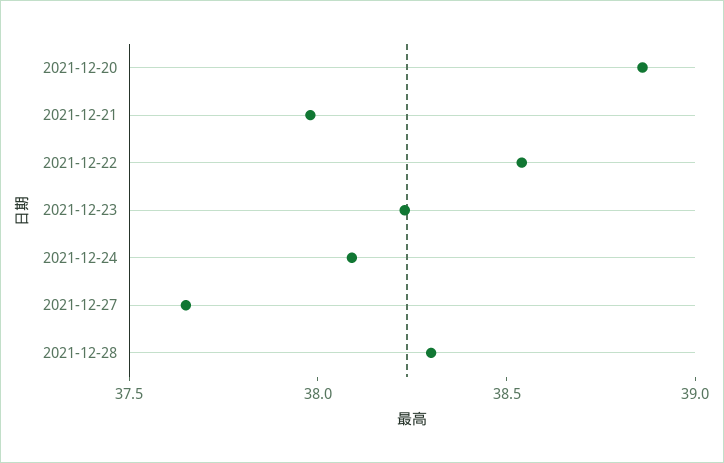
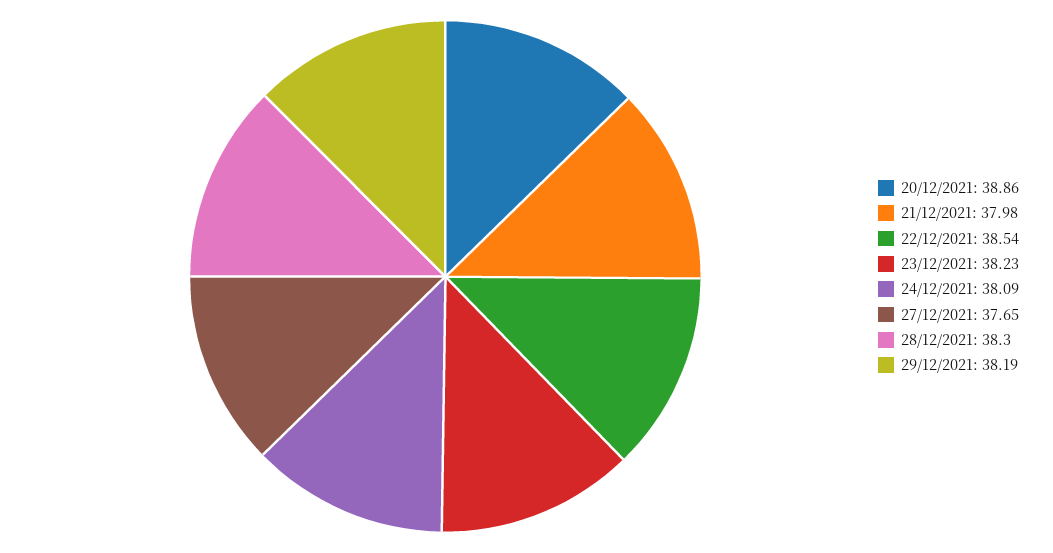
29/12/2021: none -> 38.19

